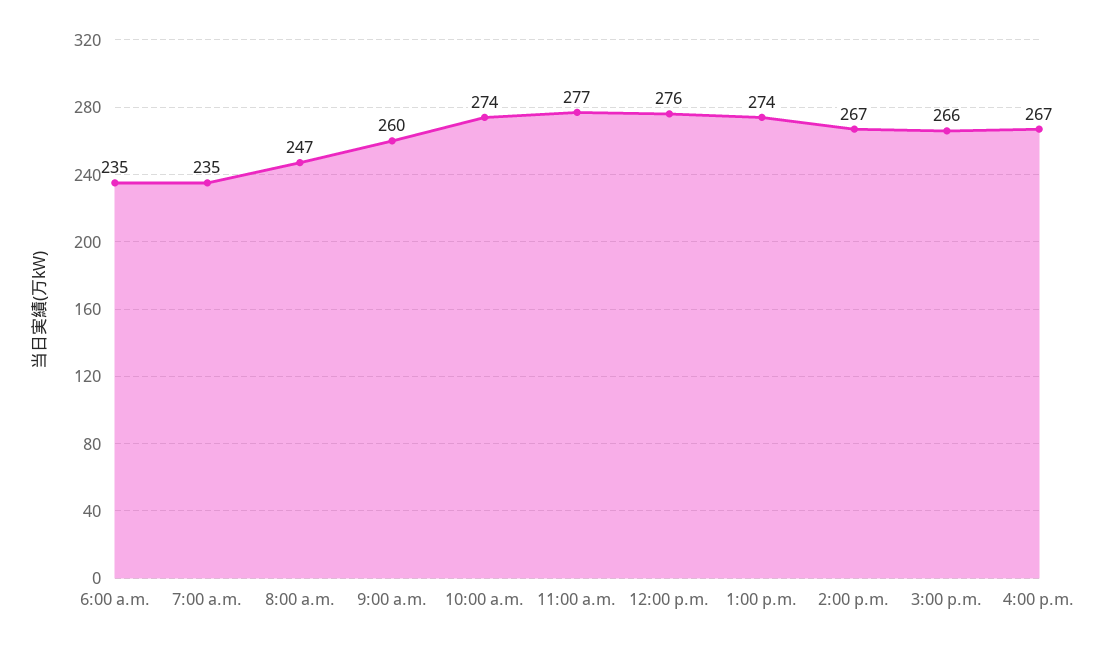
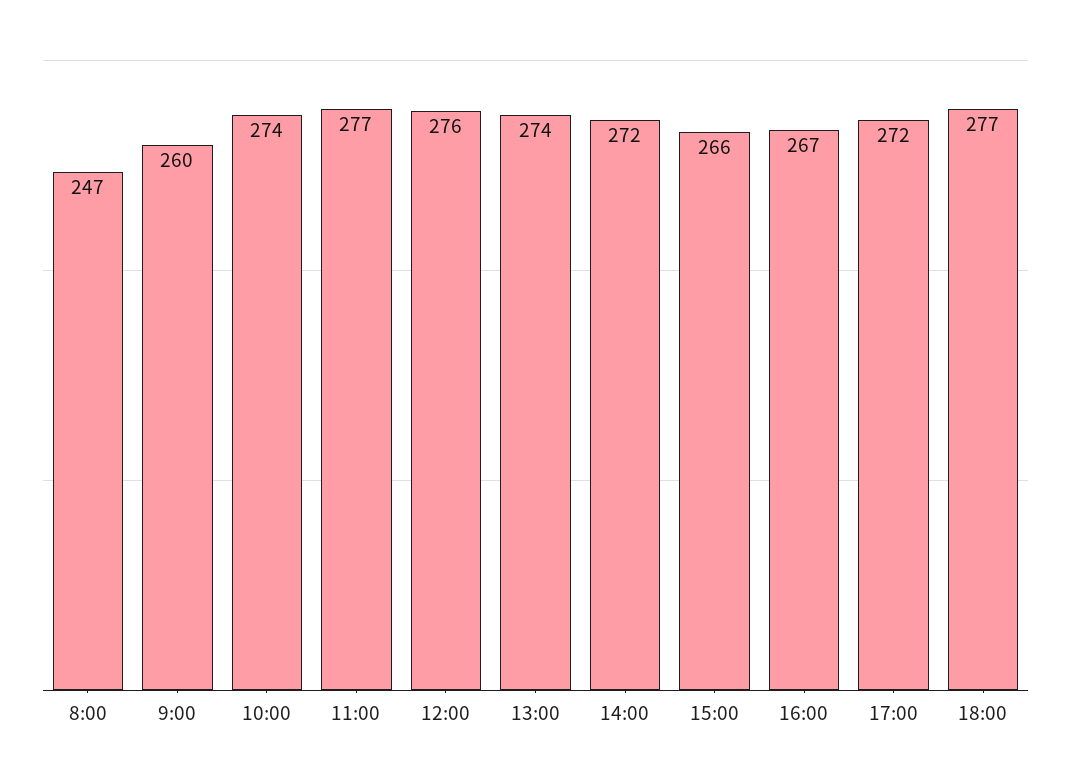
6:00 a.m.: 235 -> none
7:00 a.m.: 235 -> none
2:00 p.m.: 267 -> 272
17:00: none -> 272
18:00: none -> 277

